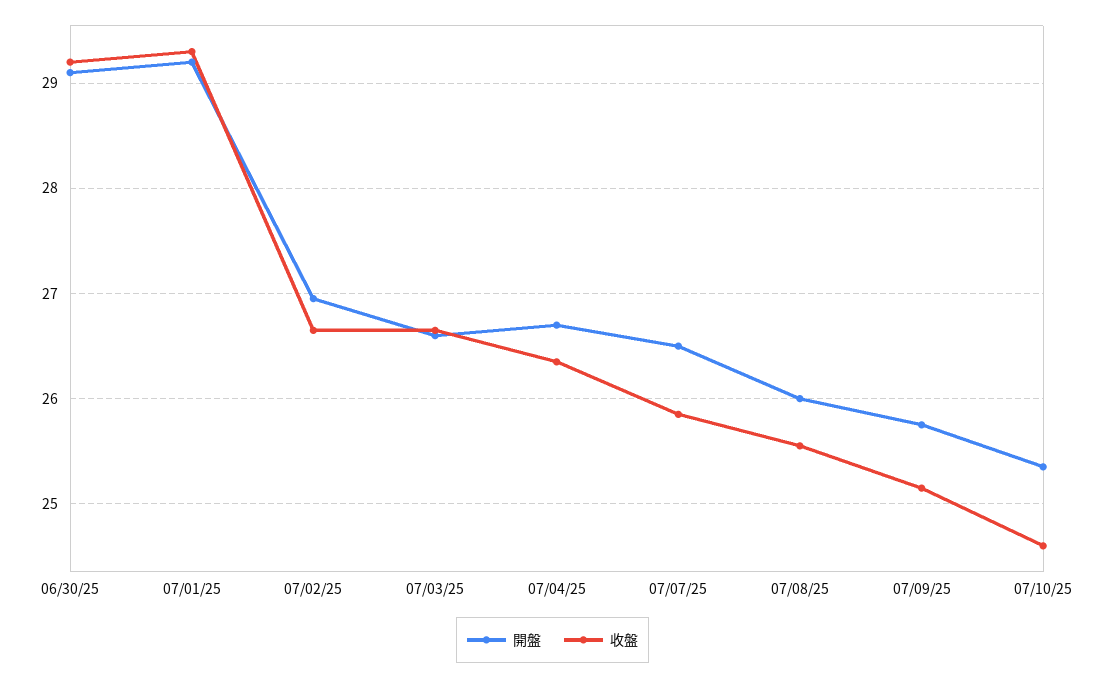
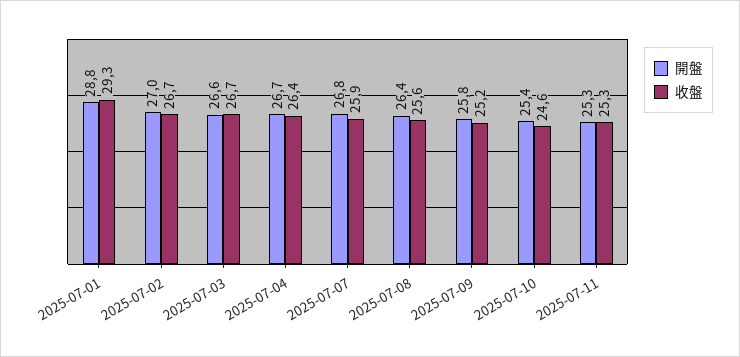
開盤, 06/30/25: 29.1 -> none
收盤, 06/30/25: 29.2 -> none
開盤, 07/01/25: 29.2 -> 28.8
開盤, 07/07/25: 26.5 -> 26.8
開盤, 07/08/25: 26 -> 26.4
開盤, 2025-07-11: none -> 25.3
收盤, 2025-07-11: none -> 25.3

